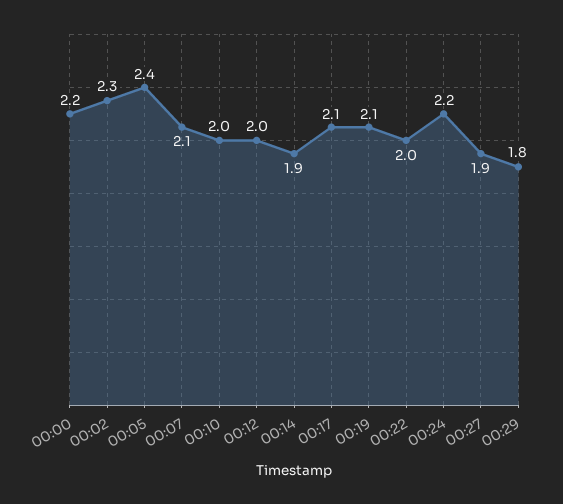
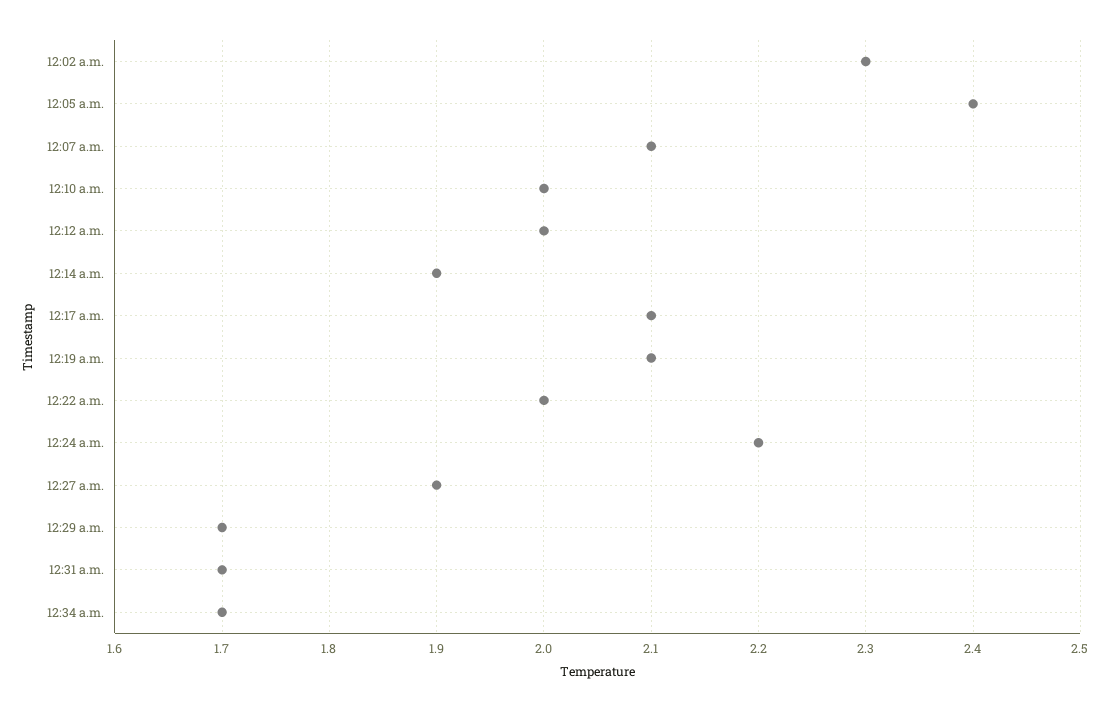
00:00: 2.2 -> none
00:29: 1.8 -> 1.7
12:31 a.m.: none -> 1.7
12:34 a.m.: none -> 1.7

